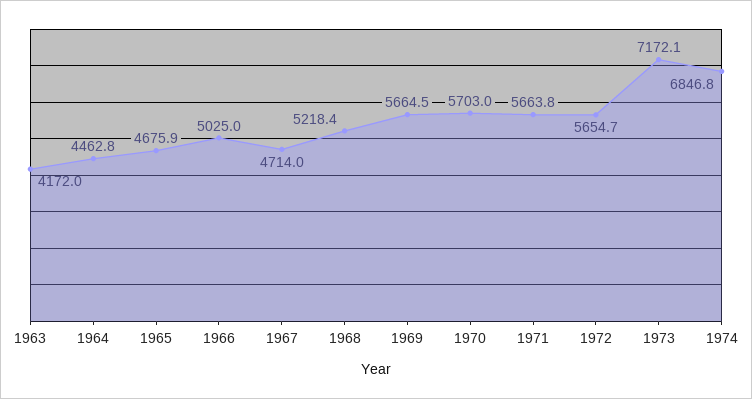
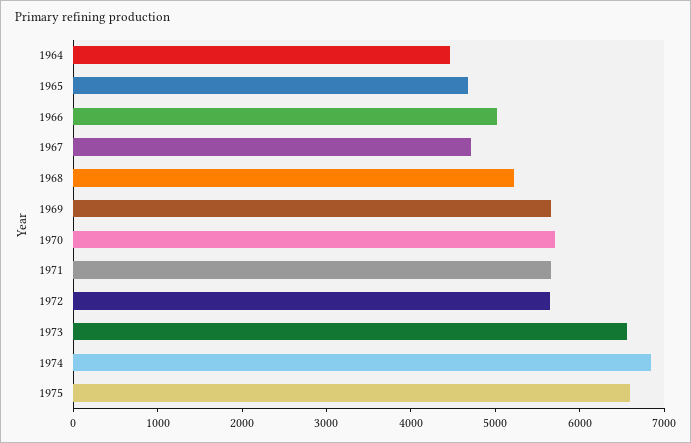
1963: 4172 -> none
1973: 7172.1 -> 6600
1975: none -> 6600

